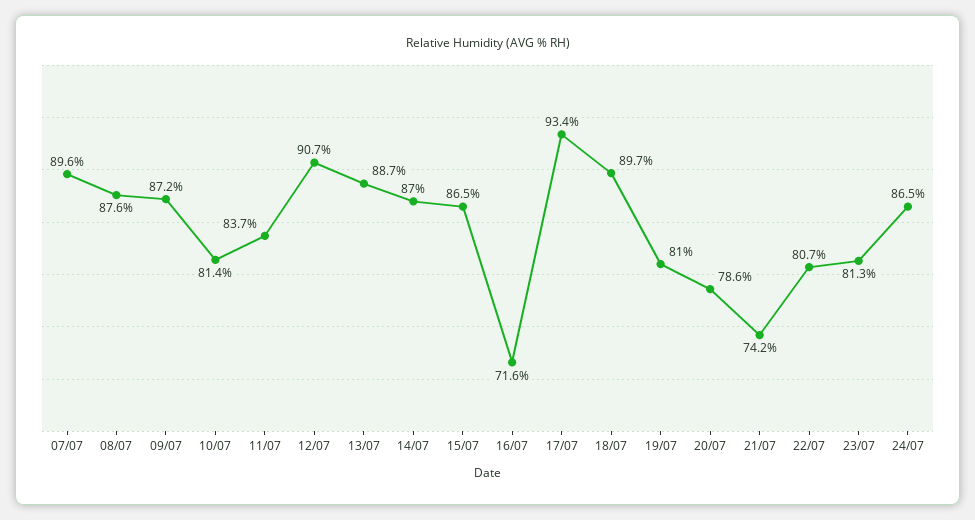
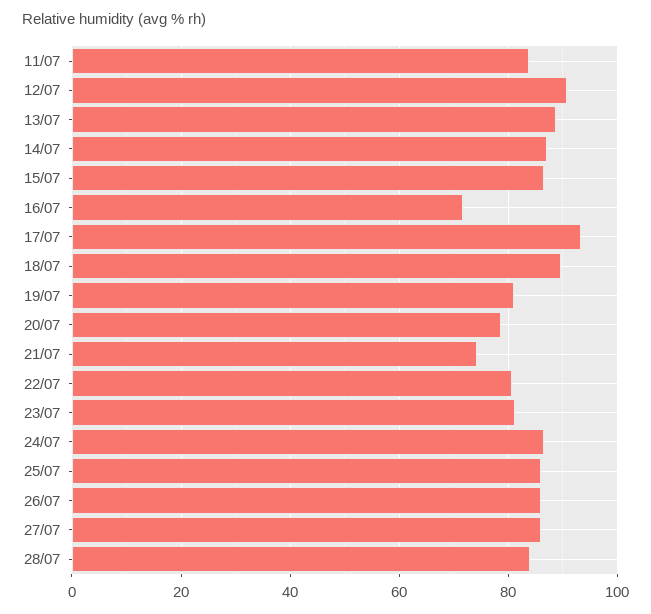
07/07: 89.6 -> none
08/07: 87.6 -> none
09/07: 87.2 -> none
10/07: 81.4 -> none
25/07: none -> 86
26/07: none -> 86
27/07: none -> 86
28/07: none -> 84

